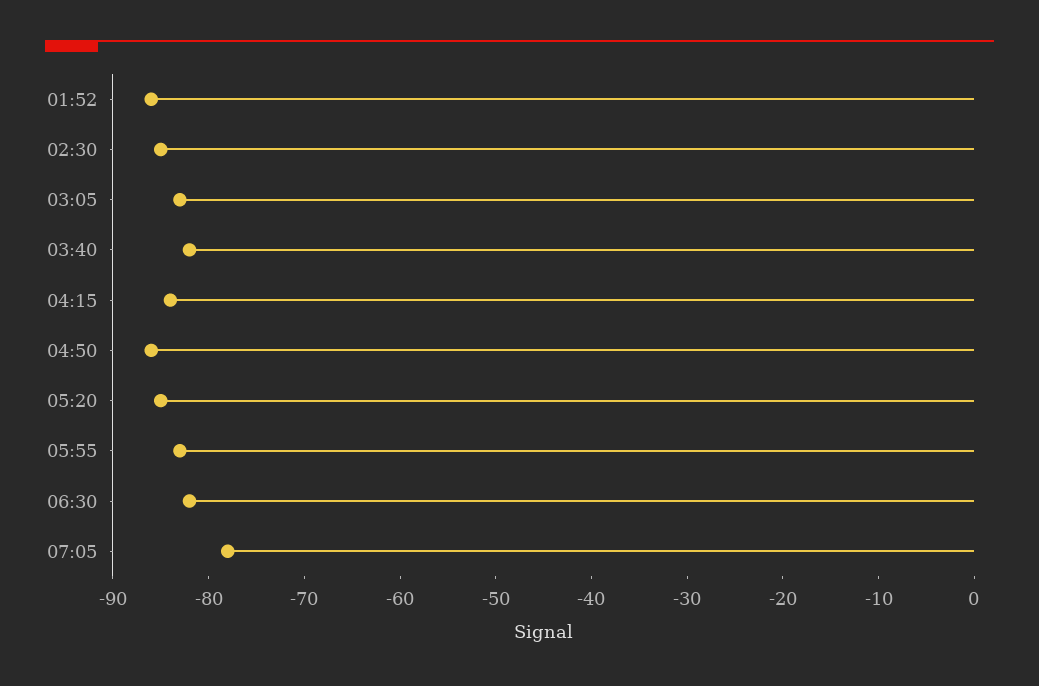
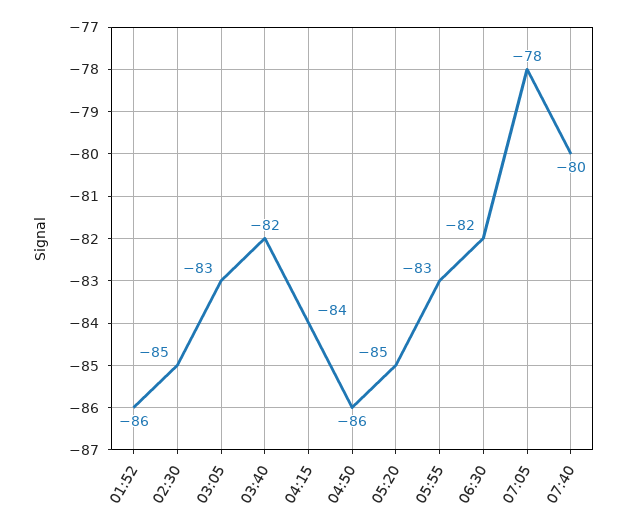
07:40: none -> -80

